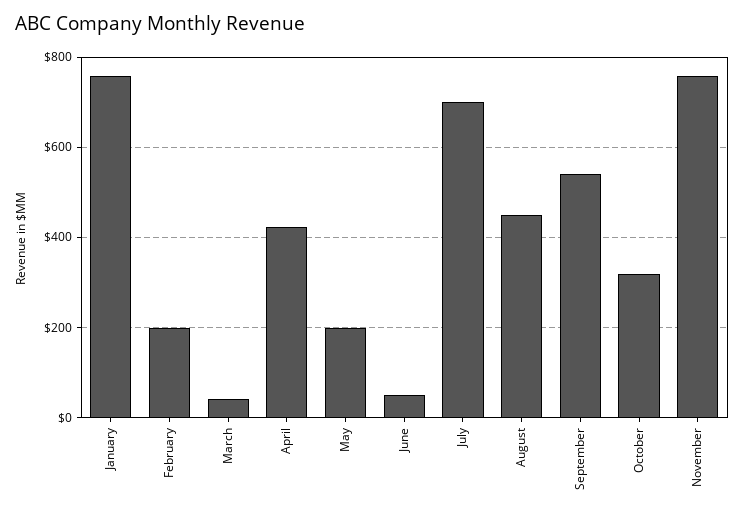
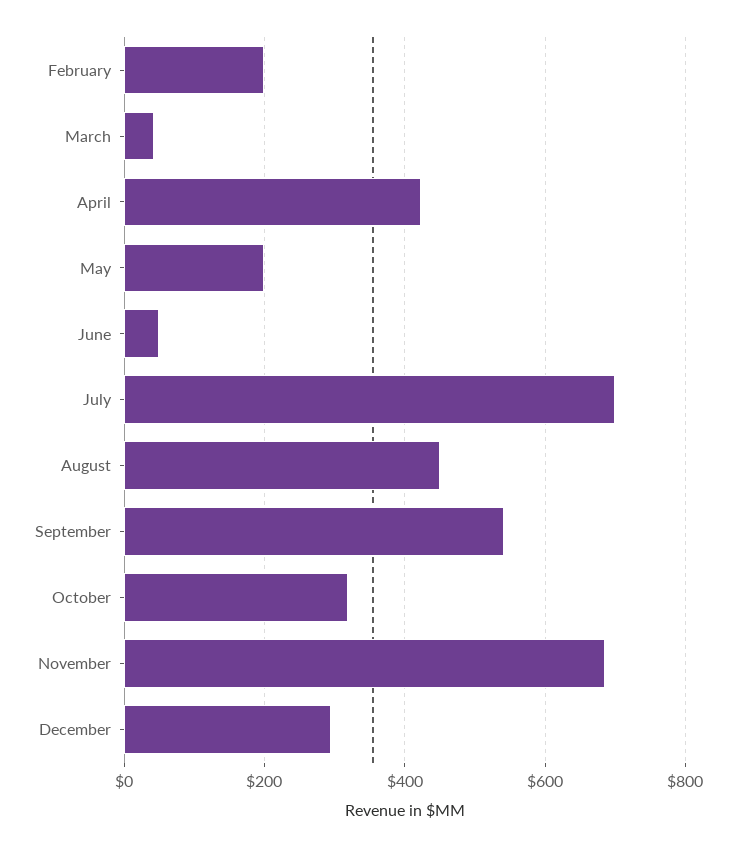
January: 760 -> none
November: 760 -> 680
December: none -> 300

